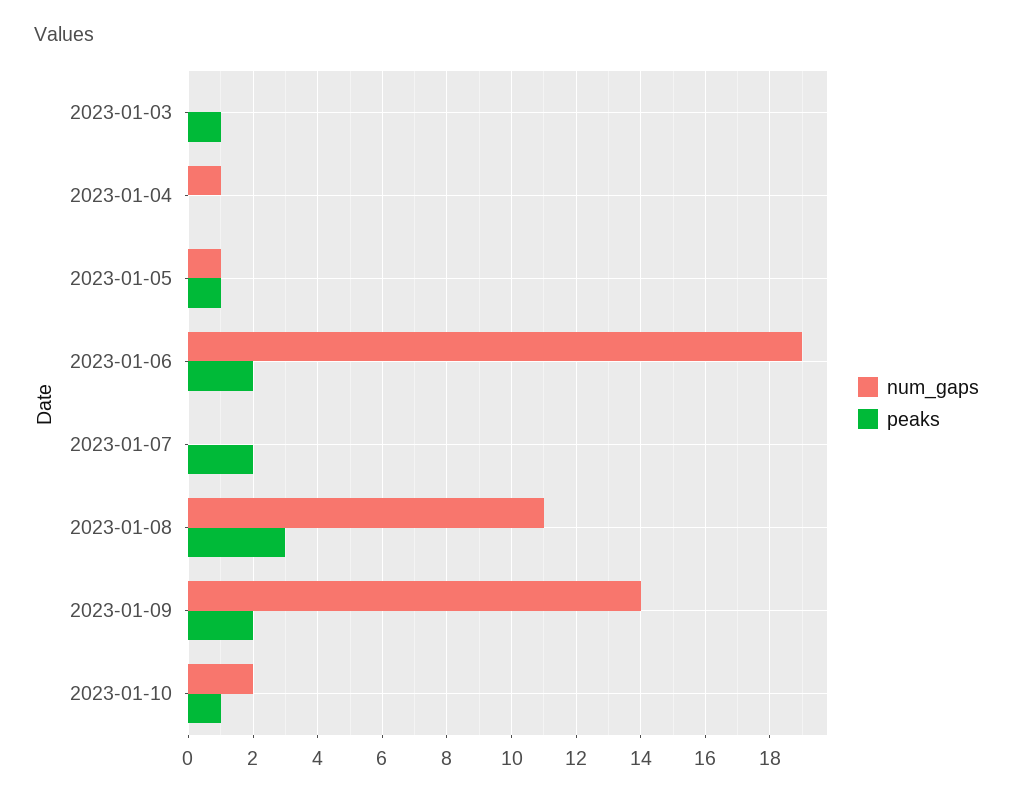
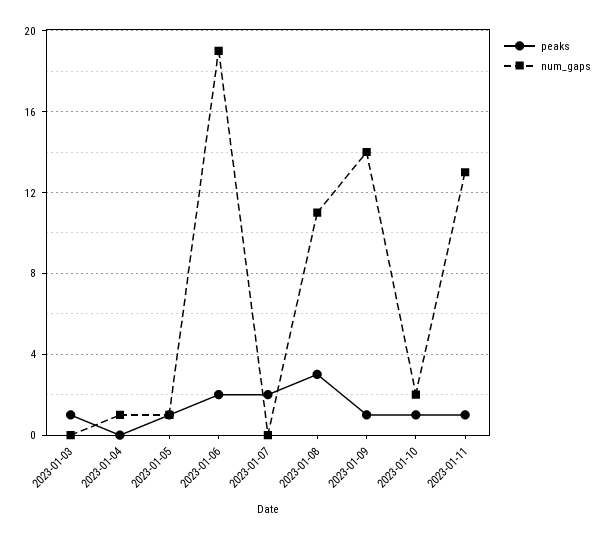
peaks, 2023-01-09: 2 -> 1
peaks, 2023-01-11: none -> 1
num_gaps, 2023-01-11: none -> 13

